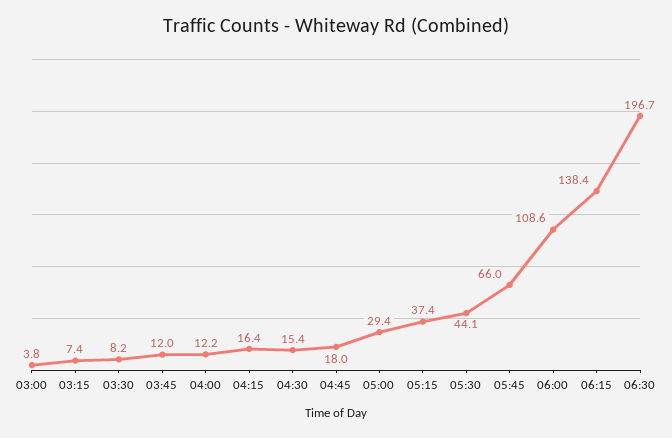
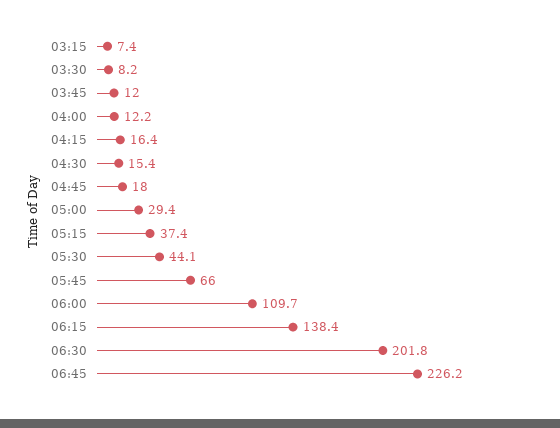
03:00: 3.8 -> none
06:00: 108.6 -> 109.7
06:30: 196.7 -> 201.8
06:45: none -> 226.2

